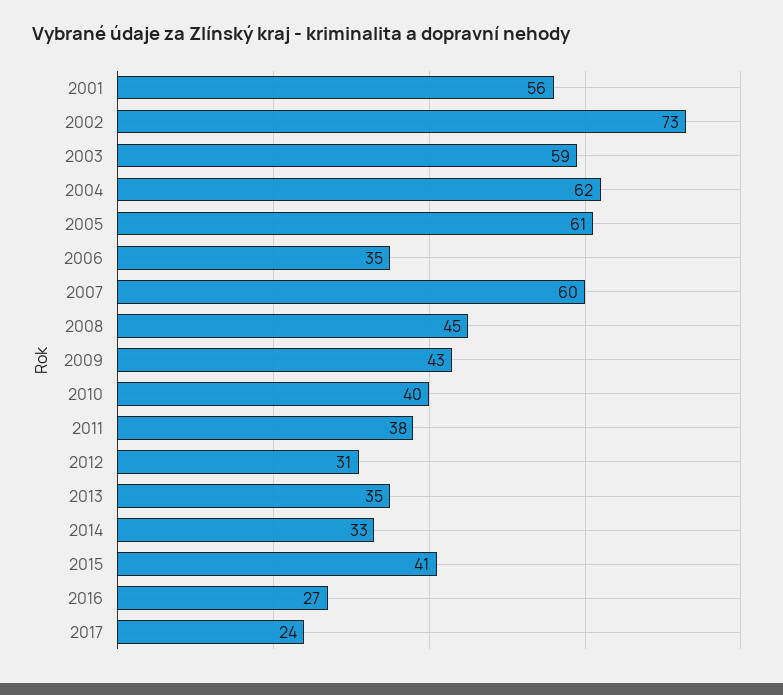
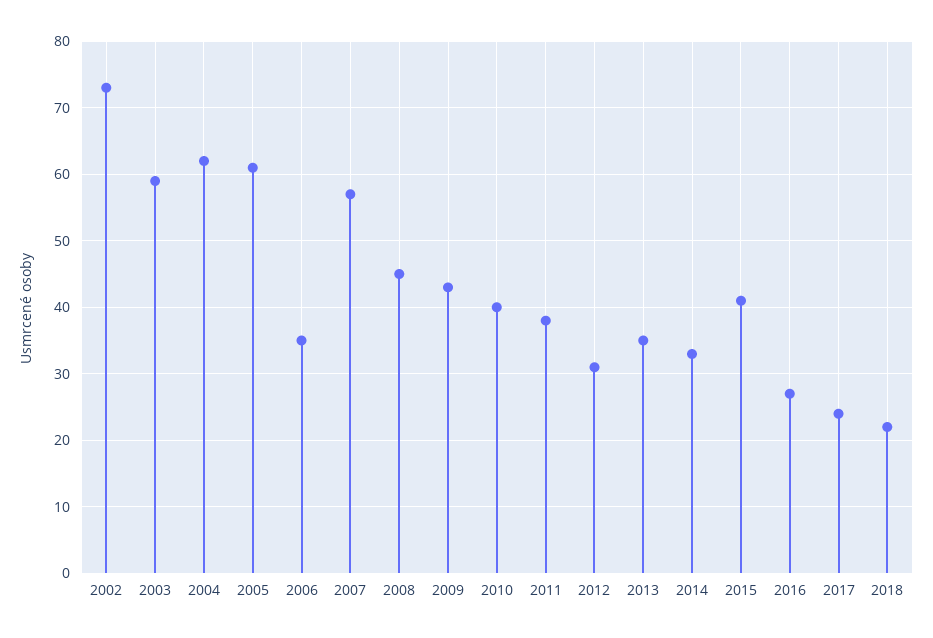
2001: 56 -> none
2007: 60 -> 57
2018: none -> 22

